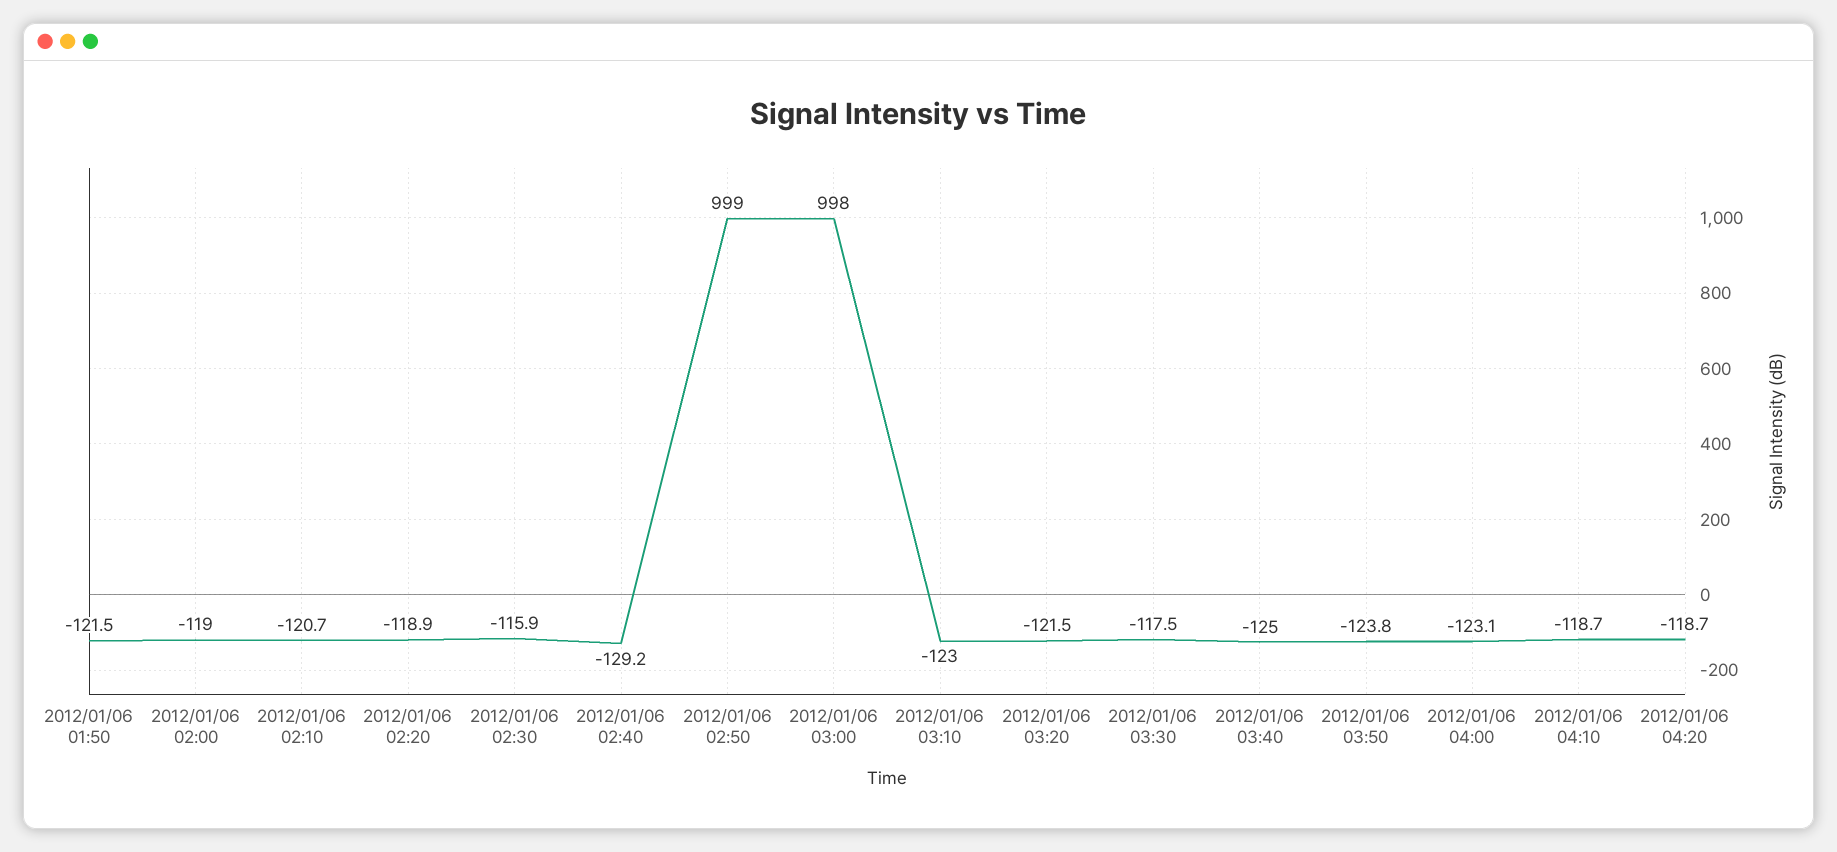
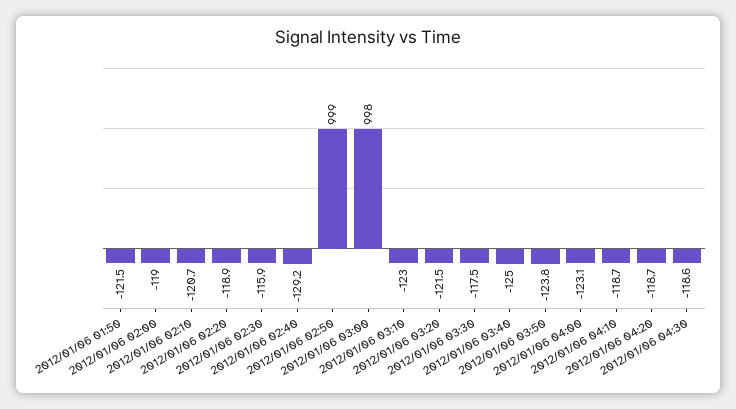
2012/01/06 04:30: none -> -118.6

